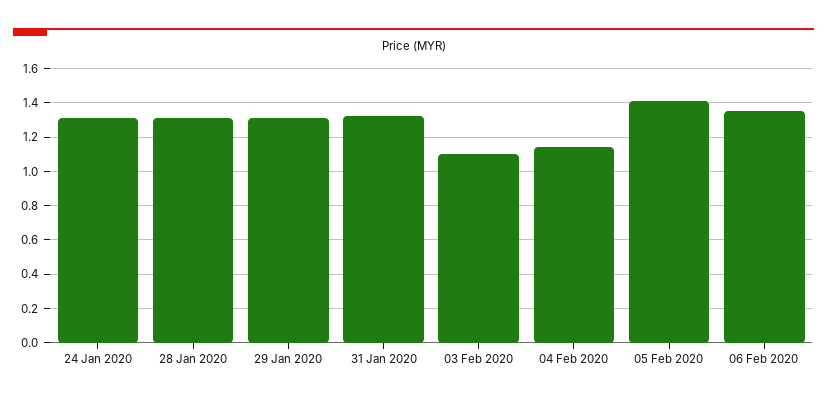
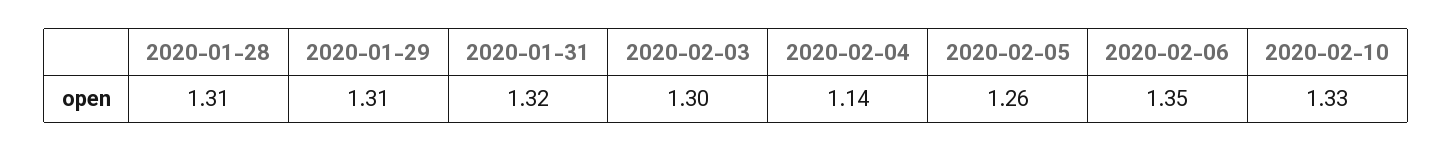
24 Jan 2020: 1.3 -> none
03 Feb 2020: 1.1 -> 1.3
05 Feb 2020: 1.4 -> 1.26
2020-02-10: none -> 1.33

